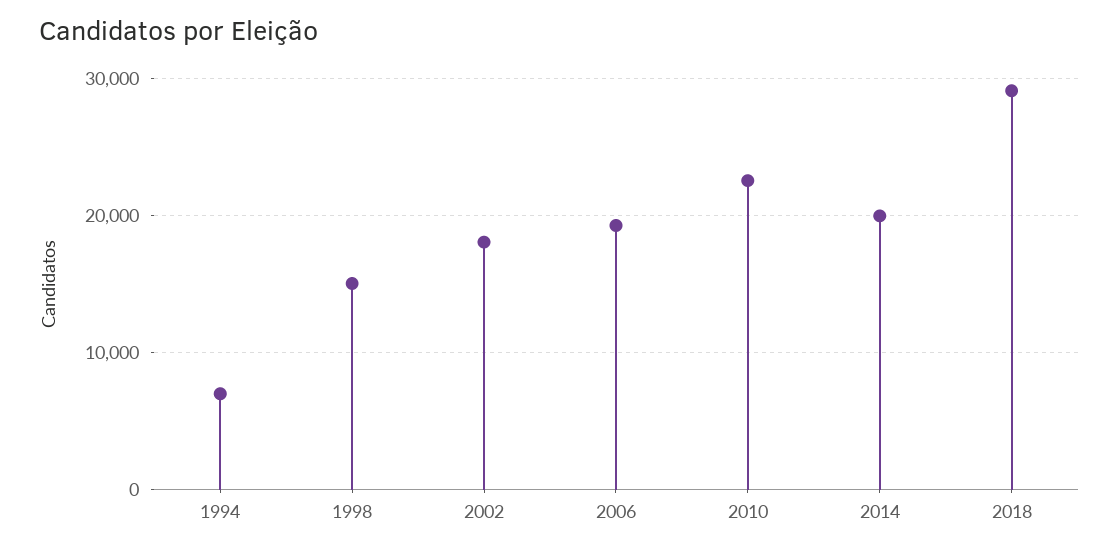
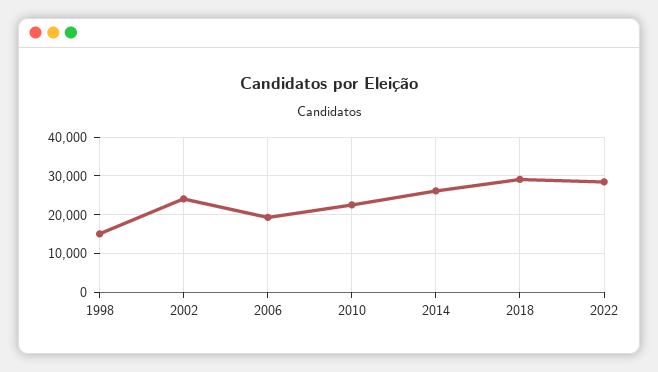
1994: 7000 -> none
2002: 18000 -> 24000
2014: 20000 -> 26000
2022: none -> 28000

